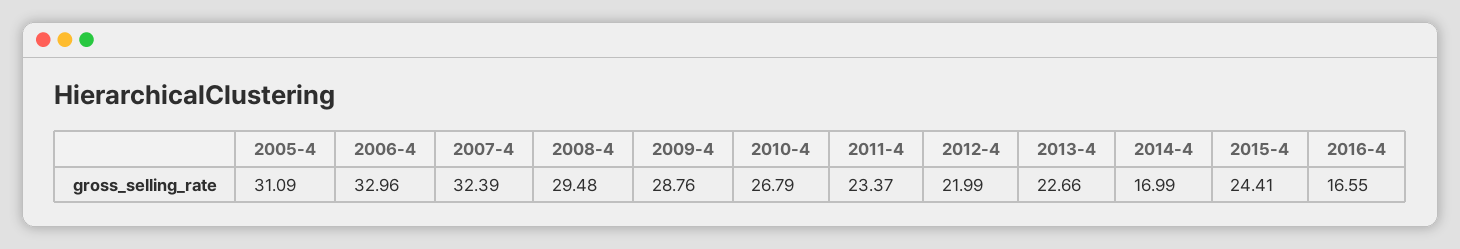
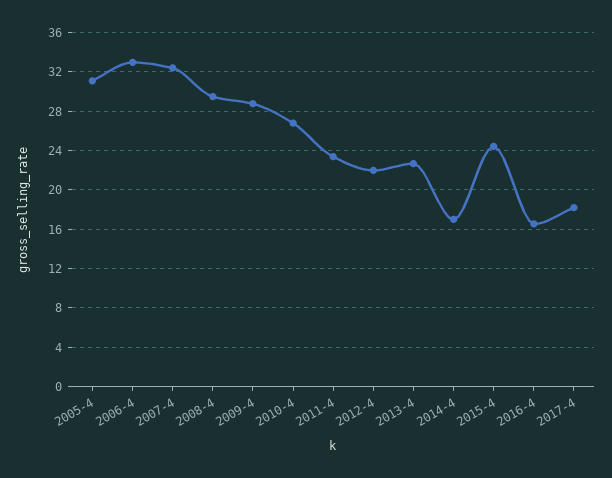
2017-4: none -> 18

